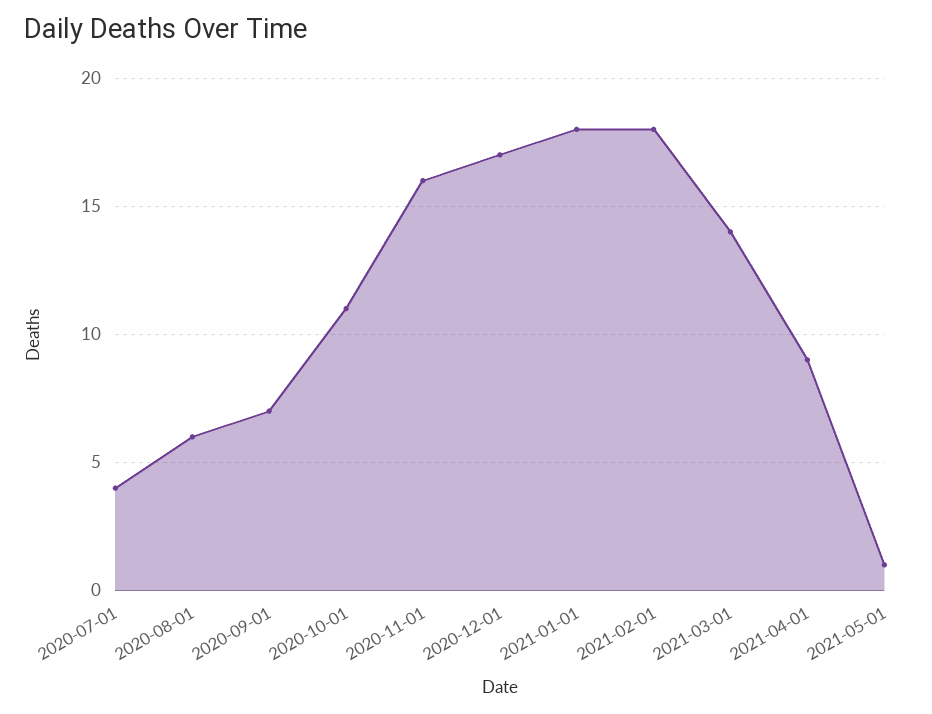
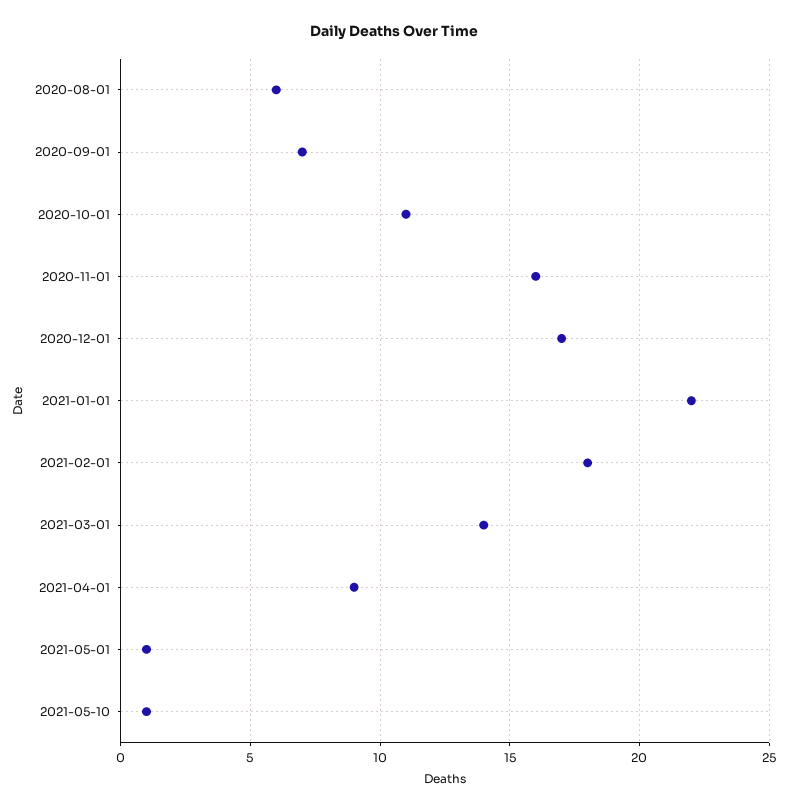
2020-07-01: 4 -> none
2021-01-01: 18 -> 22
2021-05-10: none -> 1

